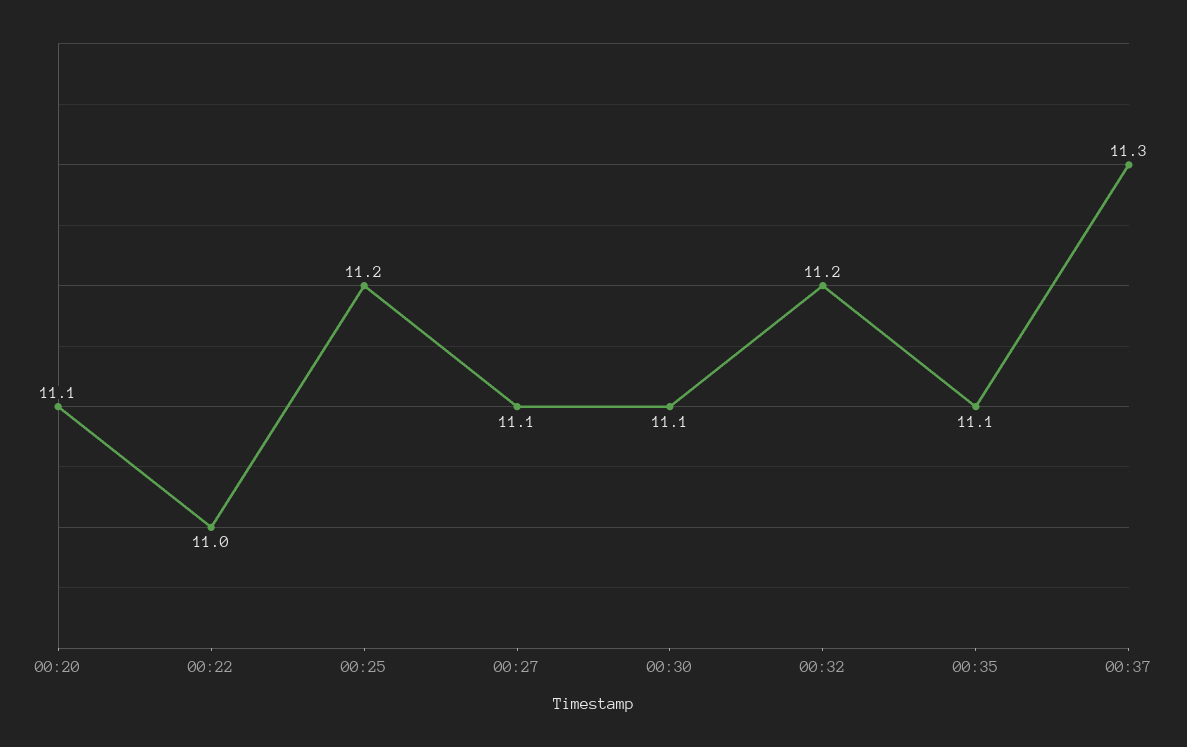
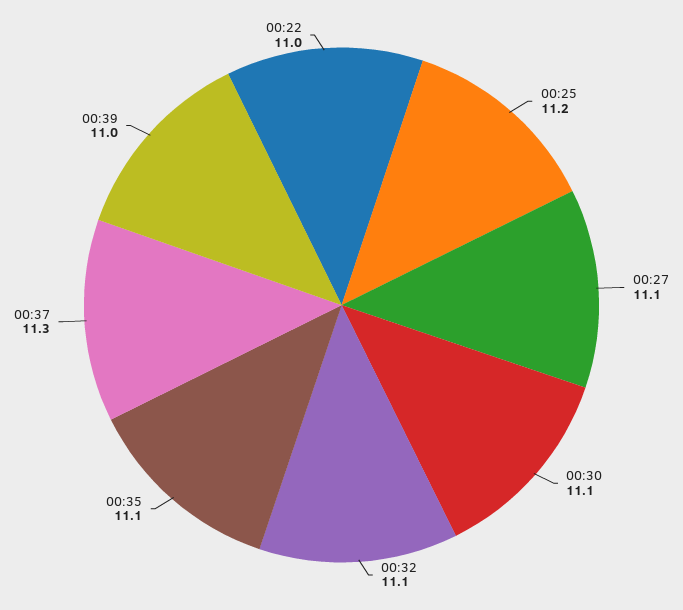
00:20: 11.1 -> none
00:32: 11.2 -> 11.1
00:39: none -> 11

